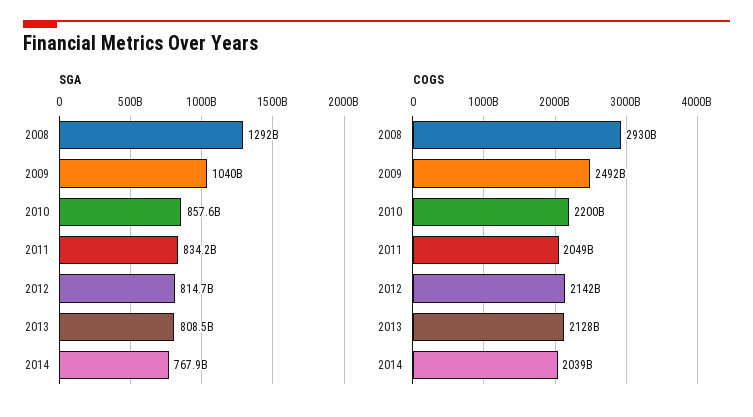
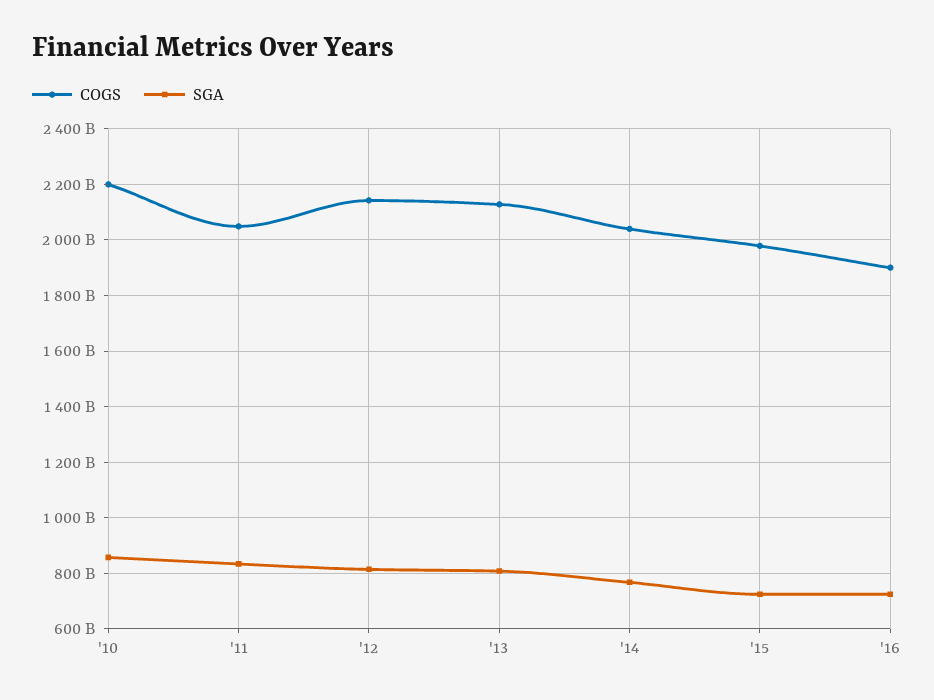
SGA, 2008: 1292000000000 -> none
SGA, 2009: 1040000000000 -> none
COGS, 2008: 2930000000000 -> none
COGS, 2009: 2492000000000 -> none
COGS, '15: none -> 1975000000000
SGA, '15: none -> 725000000000
COGS, '16: none -> 1900000000000
SGA, '16: none -> 725000000000

